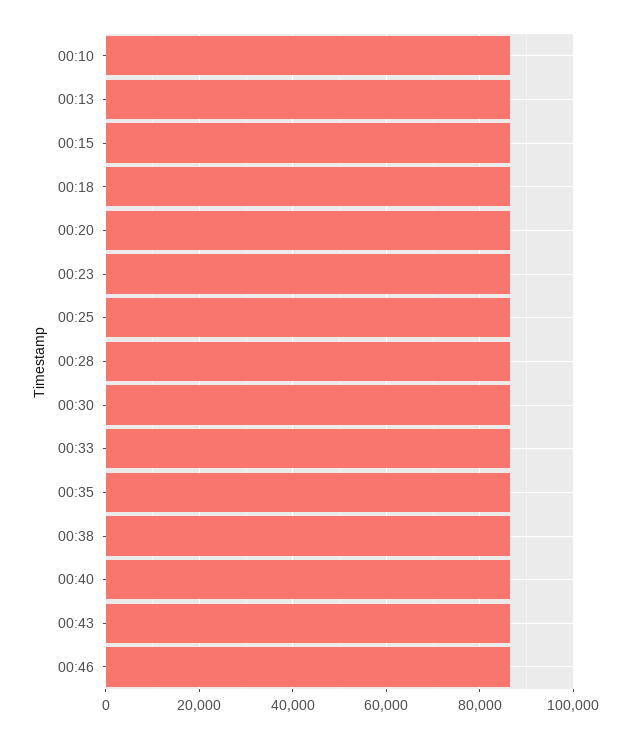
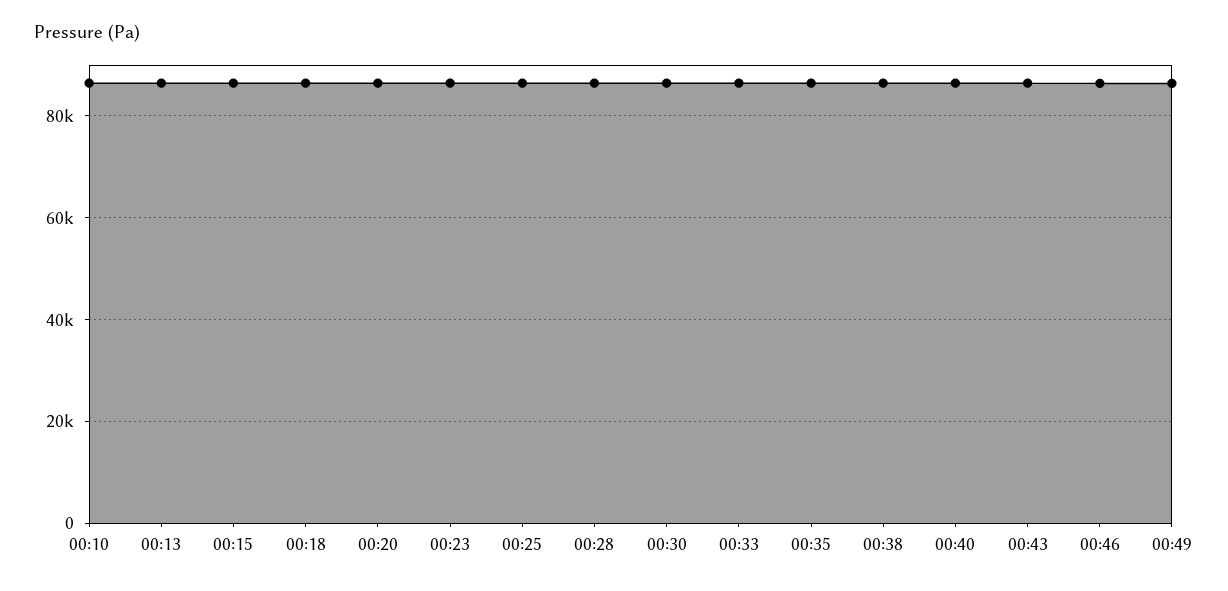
00:49: none -> 86000

